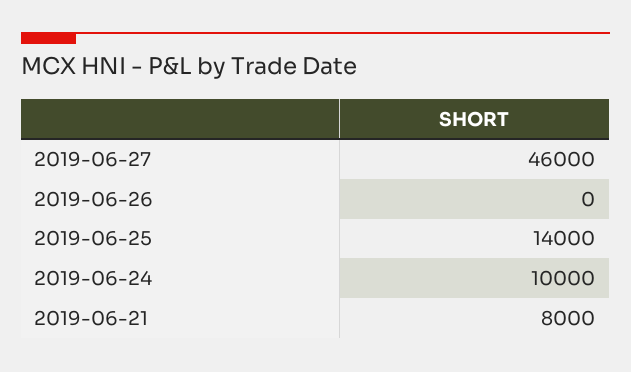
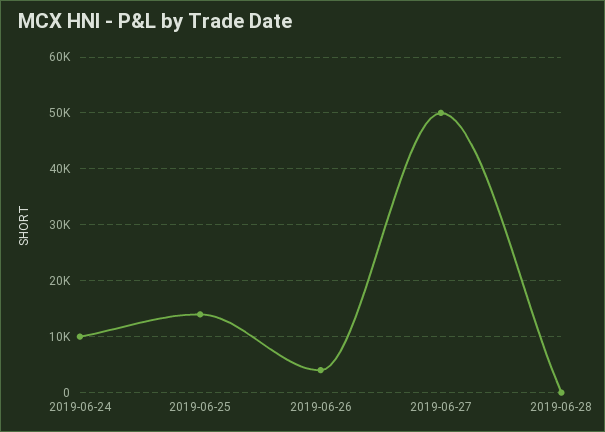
2019-06-27: 46000 -> 50000
2019-06-26: 0 -> 4000
2019-06-21: 8000 -> none
2019-06-28: none -> 0

